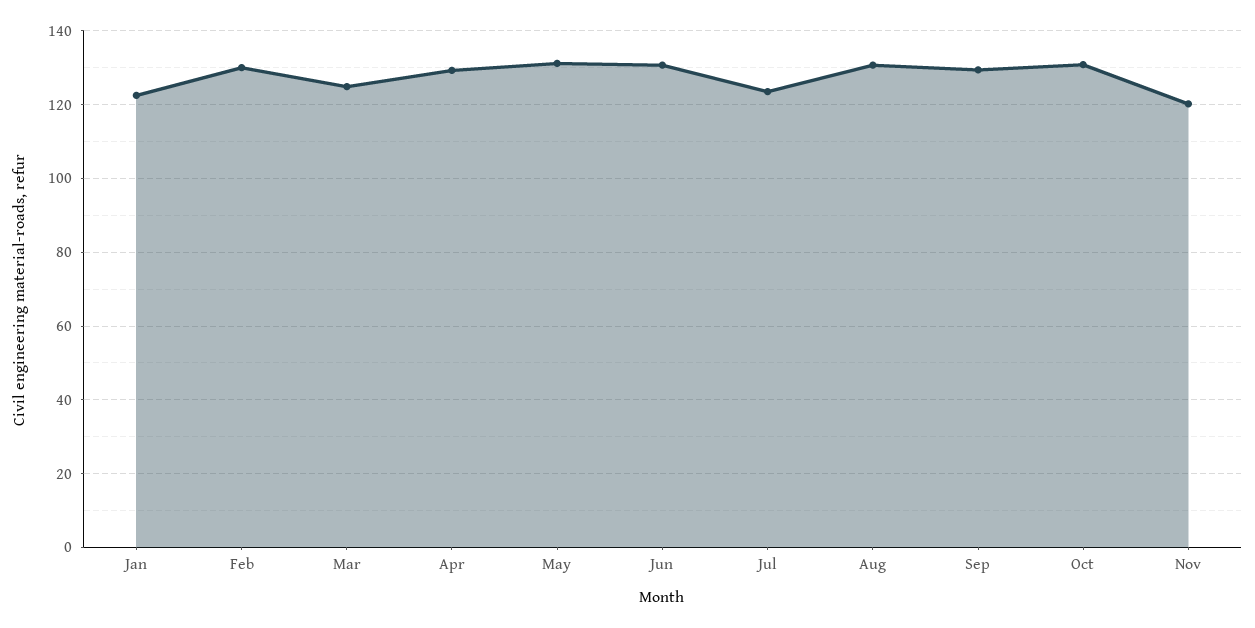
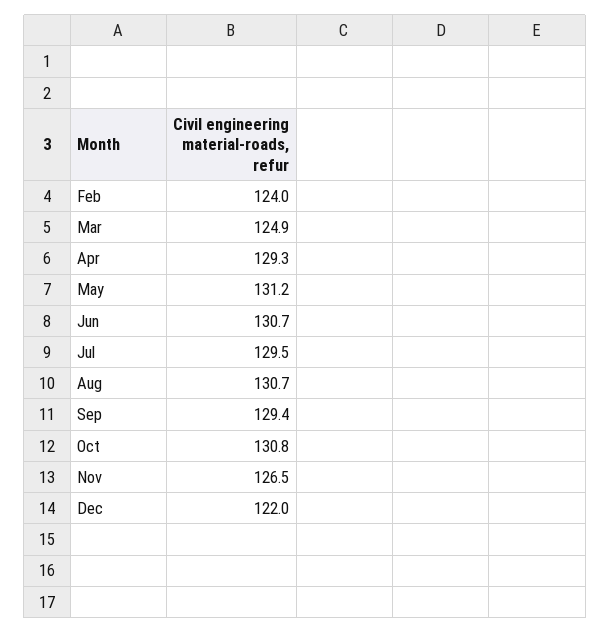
Jan: 122 -> none
Feb: 130 -> 124
Jul: 124 -> 129.5
Nov: 120 -> 126.5
Dec: none -> 122

